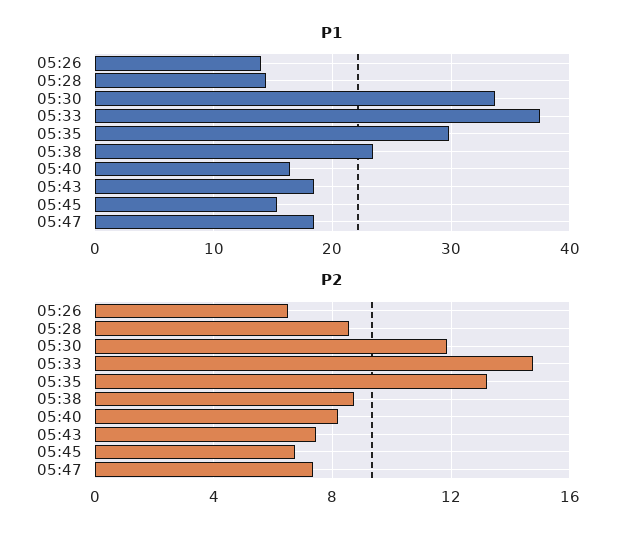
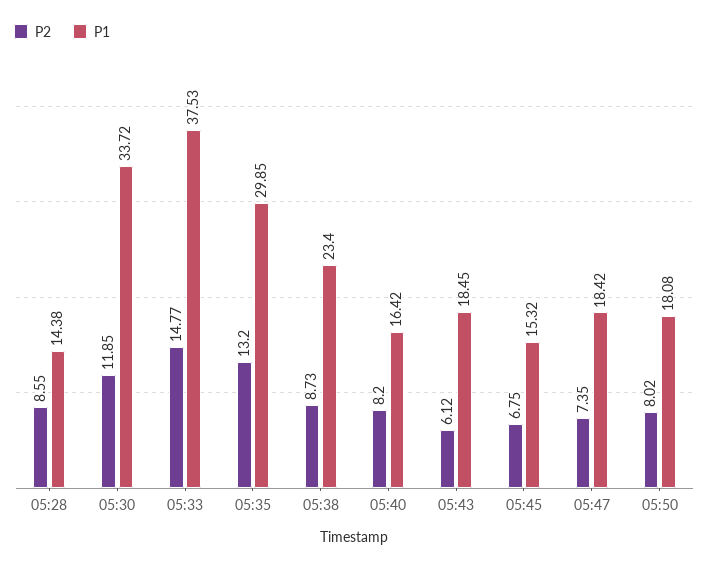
P1, 05:26: 14 -> none
P2, 05:26: 6.5 -> none
P2, 05:43: 7.5 -> 6.12
P2, 05:50: none -> 8.02
P1, 05:50: none -> 18.08

